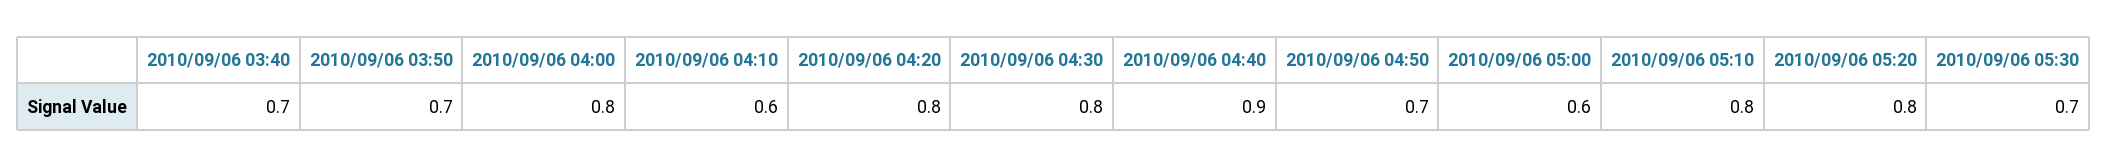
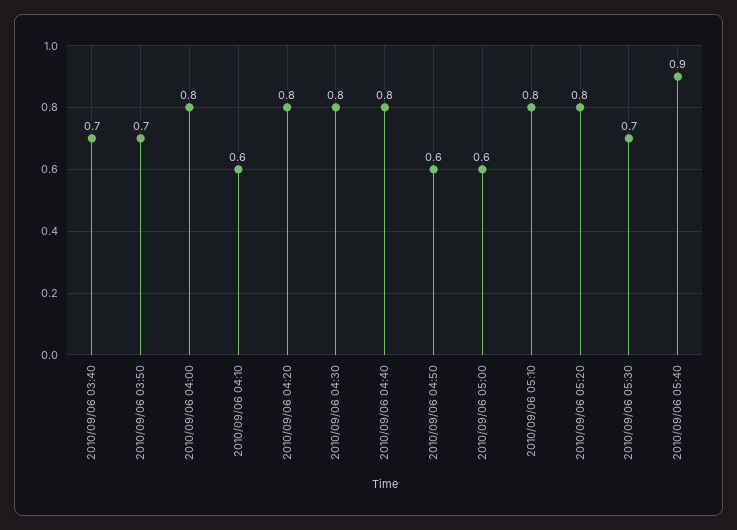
2010/09/06 04:40: 0.9 -> 0.8
2010/09/06 04:50: 0.7 -> 0.6
2010/09/06 05:40: none -> 0.9

